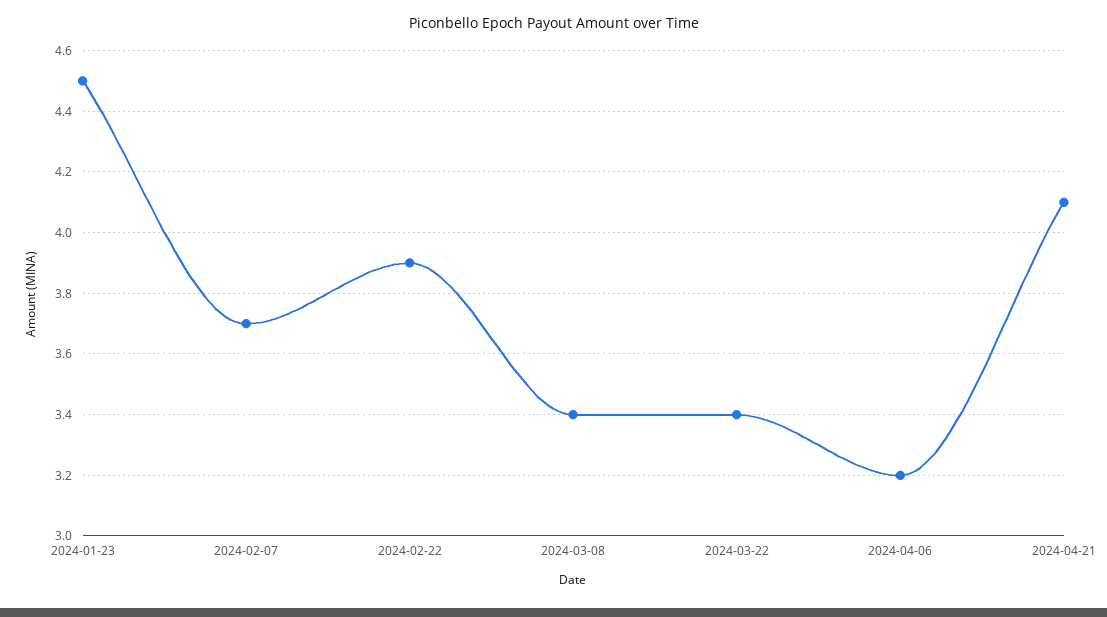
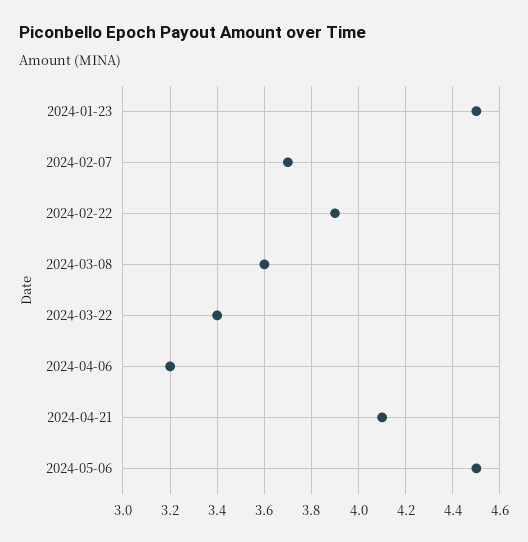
2024-03-08: 3.4 -> 3.6
2024-05-06: none -> 4.5

